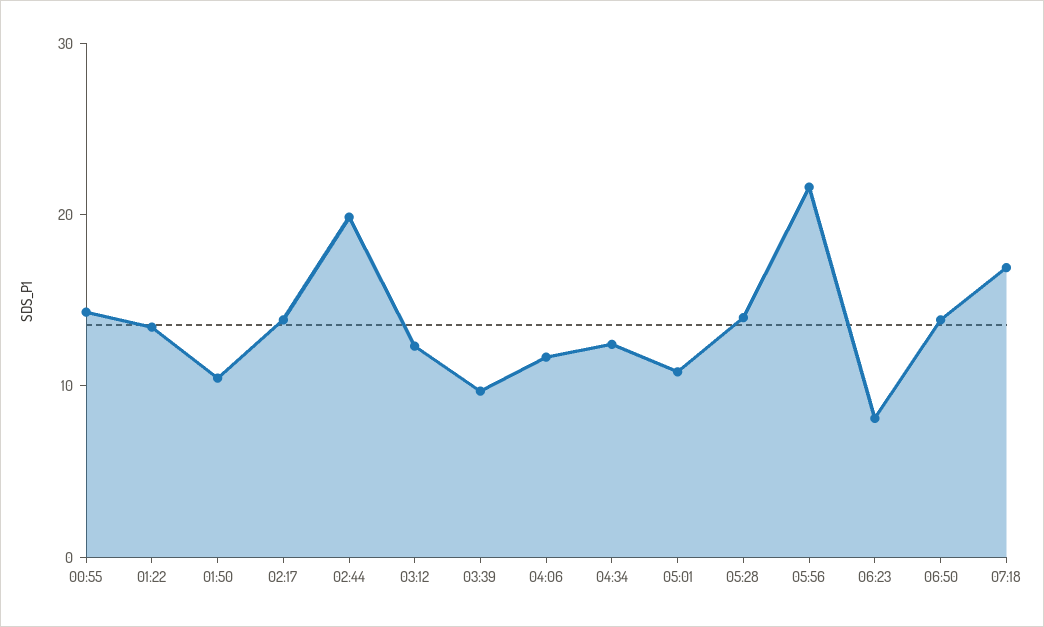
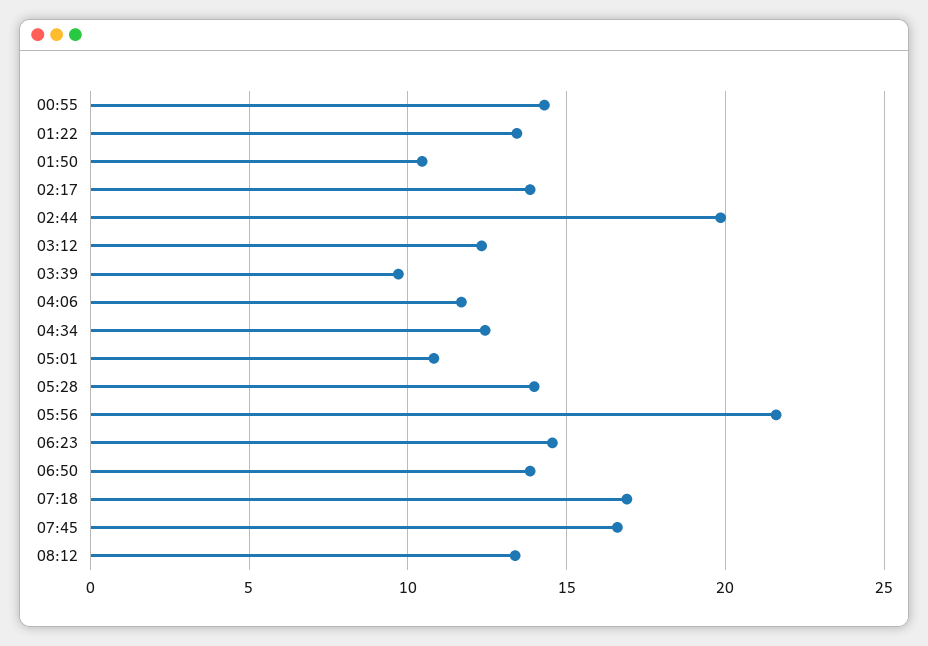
06:23: 8 -> 14.5
07:45: none -> 16.5
08:12: none -> 13.5

